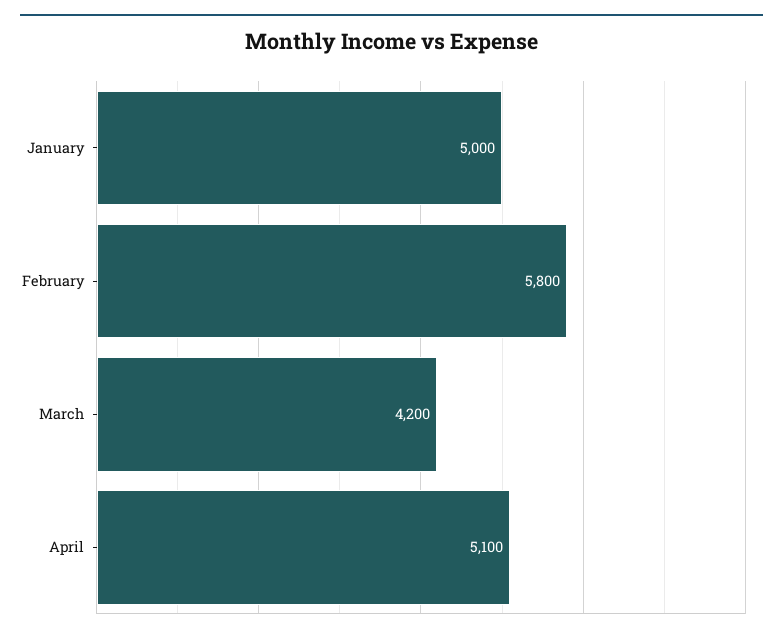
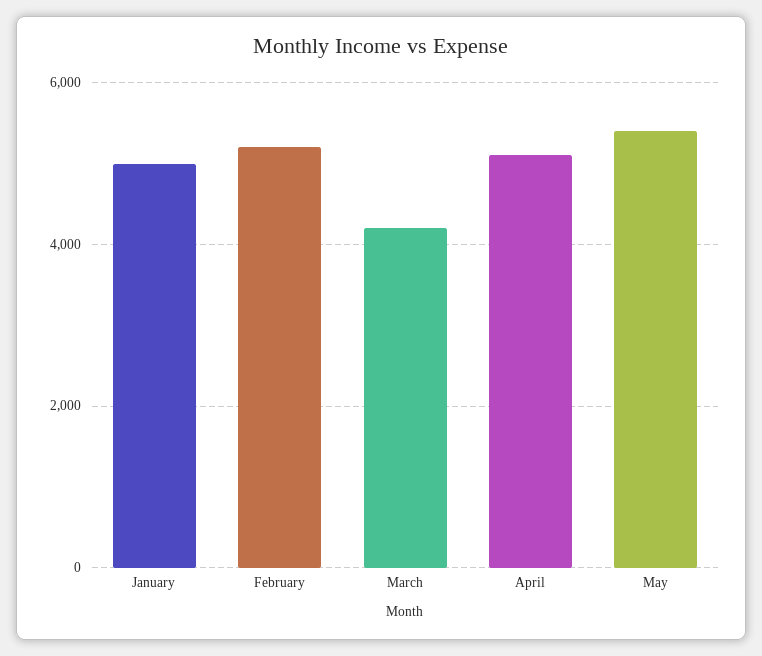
February: 5800 -> 5200
May: none -> 5400

